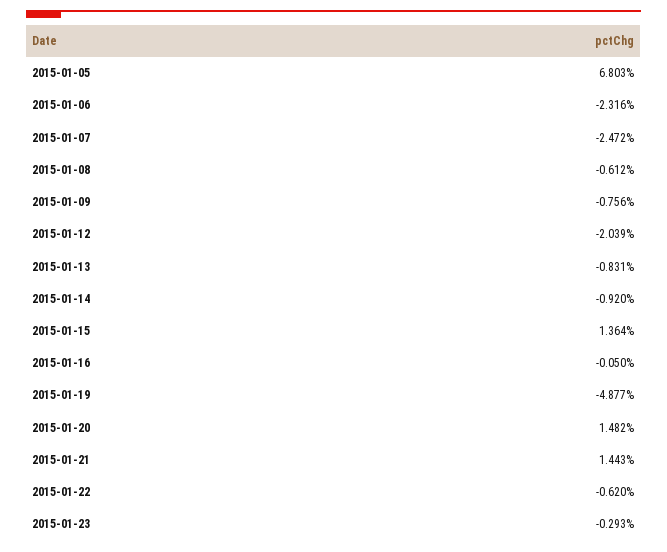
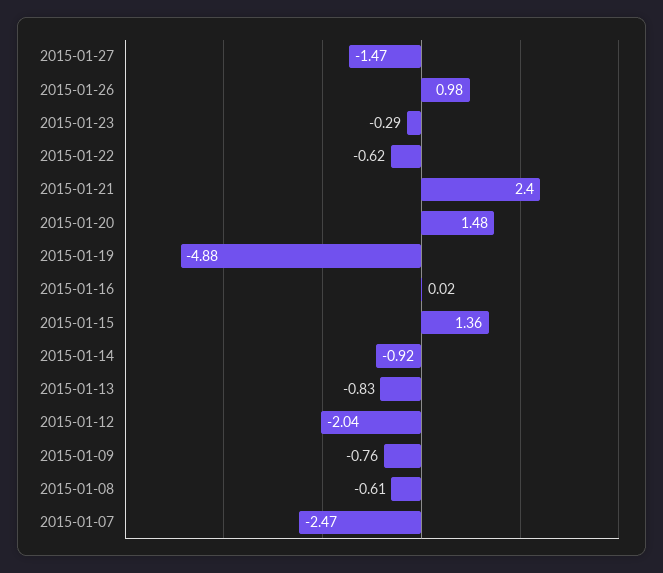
2015-01-05: 6.803 -> none
2015-01-06: -2.316 -> none
2015-01-16: -0.05 -> 0.02
2015-01-21: 1.443 -> 2.4
2015-01-27: none -> -1.47
2015-01-26: none -> 0.98

